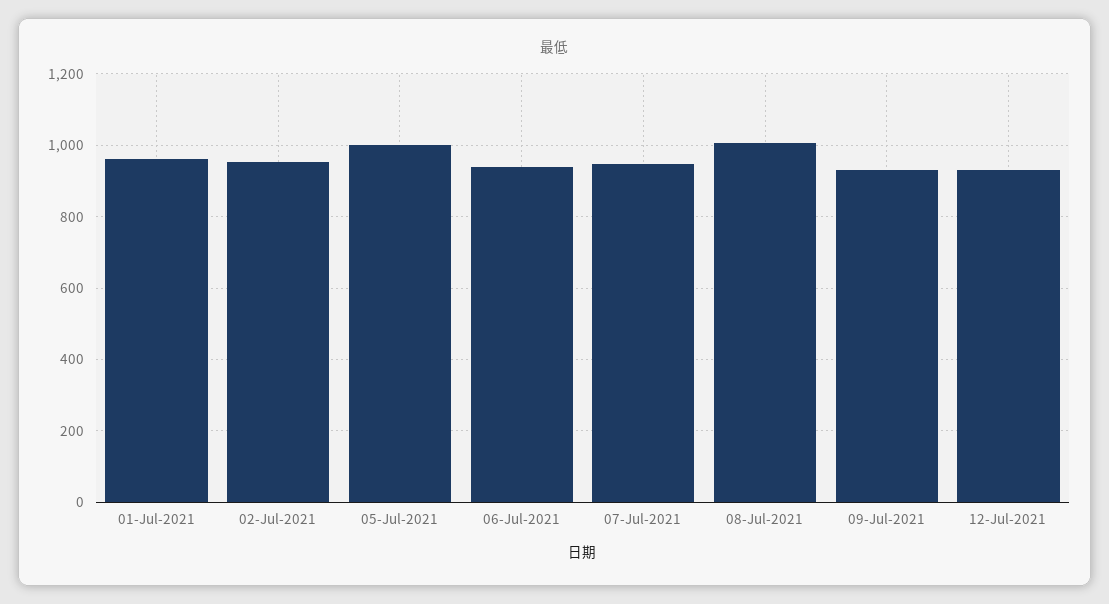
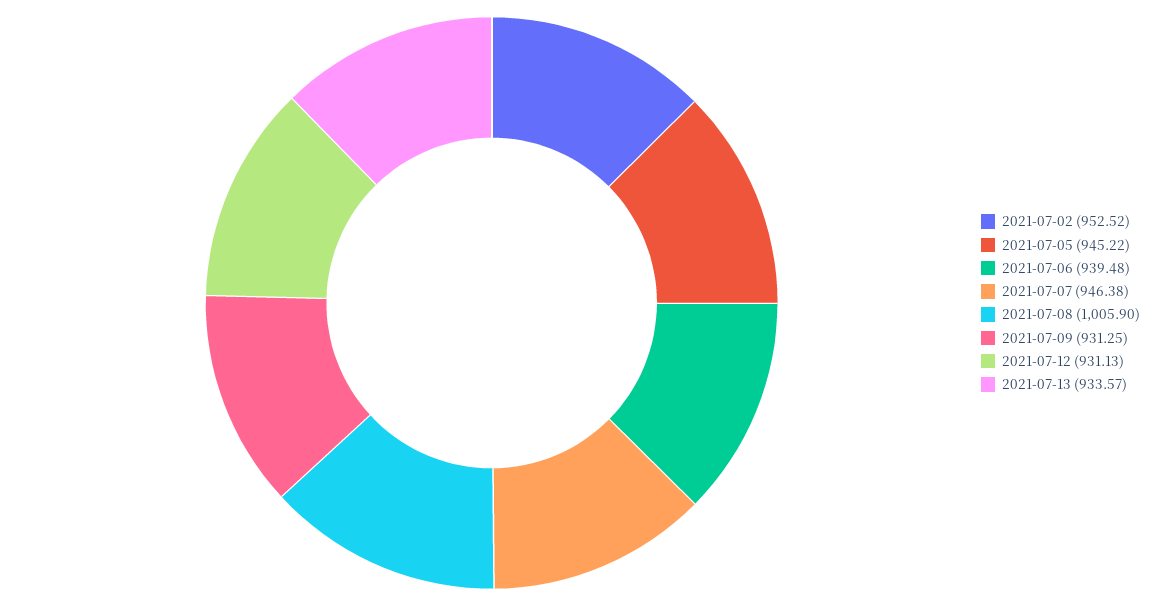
01-Jul-2021: 960 -> none
05-Jul-2021: 1000 -> 945.22
2021-07-13: none -> 933.57

